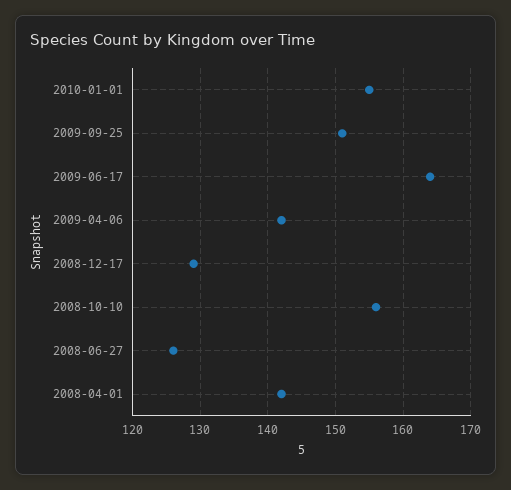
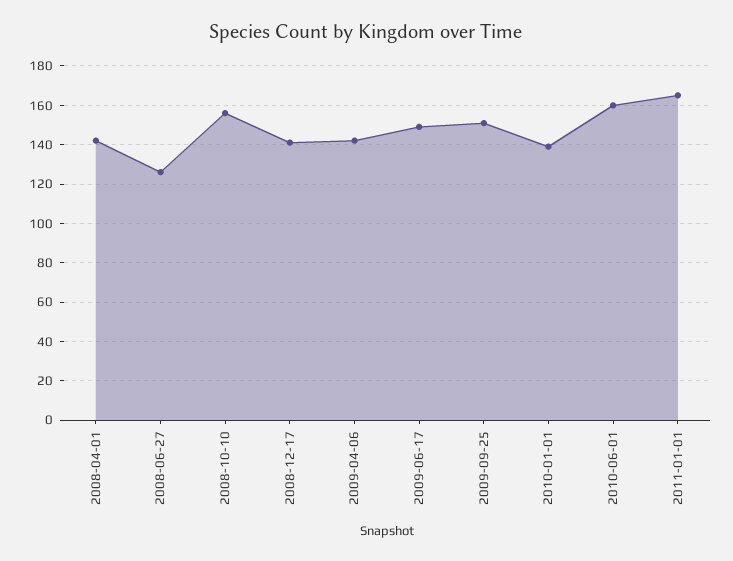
2010-01-01: 155 -> 140
2009-06-17: 164 -> 150
2008-12-17: 129 -> 140
2010-06-01: none -> 160
2011-01-01: none -> 165

